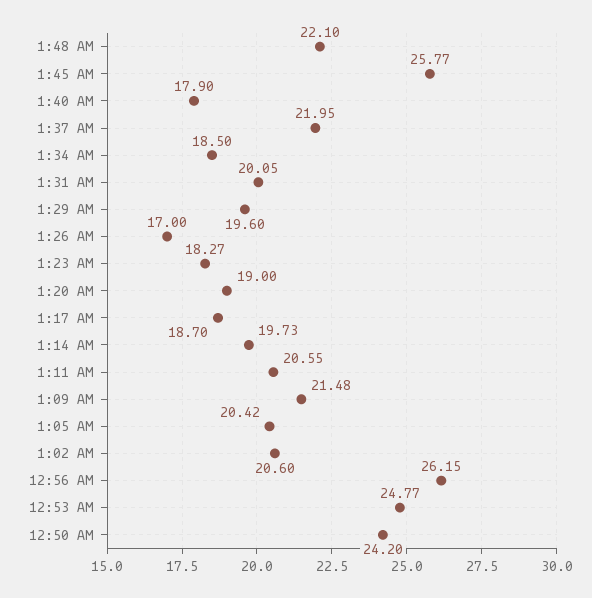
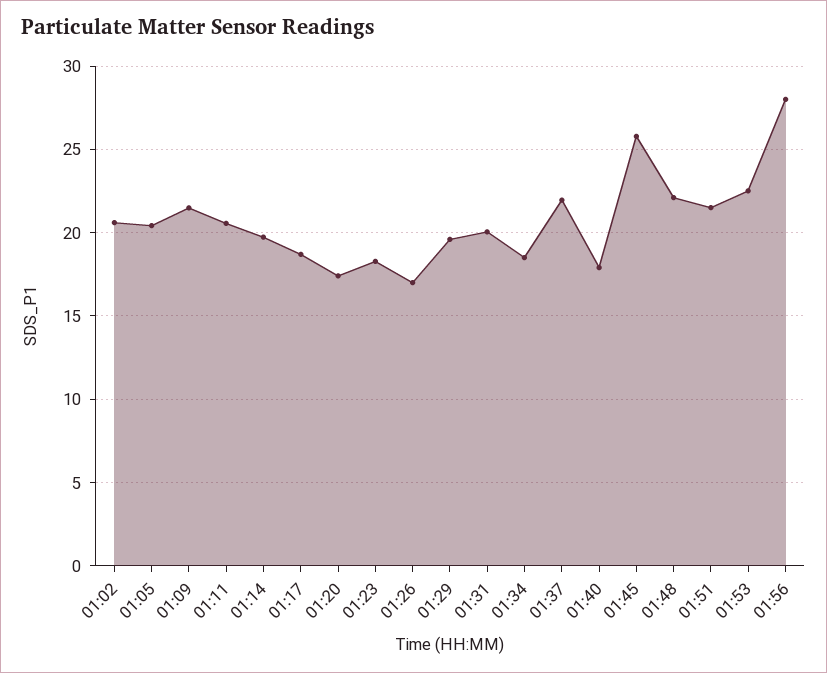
1:20 AM: 19 -> 17.5
12:56 AM: 26.15 -> none
12:53 AM: 24.77 -> none
12:50 AM: 24.2 -> none
01:51: none -> 21.5
01:53: none -> 22.5
01:56: none -> 28

